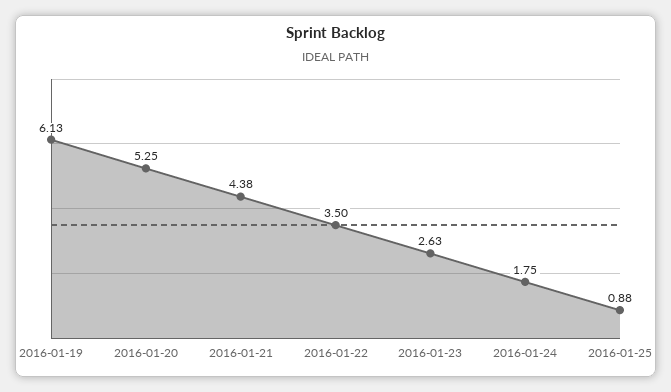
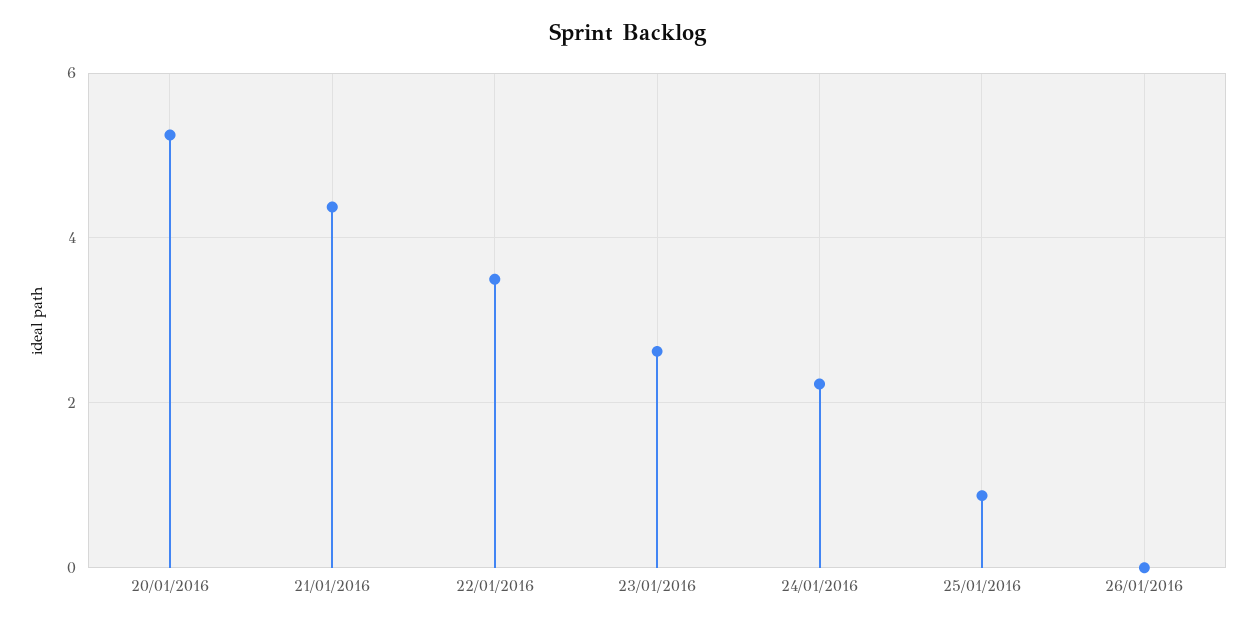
2016-01-19: 6.13 -> none
2016-01-24: 1.75 -> 2.2
26/01/2016: none -> 0

